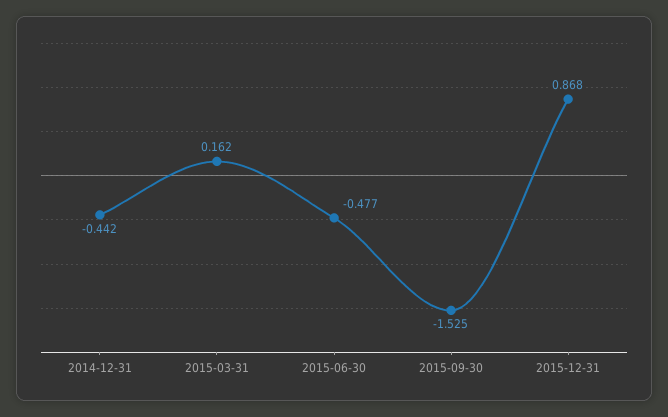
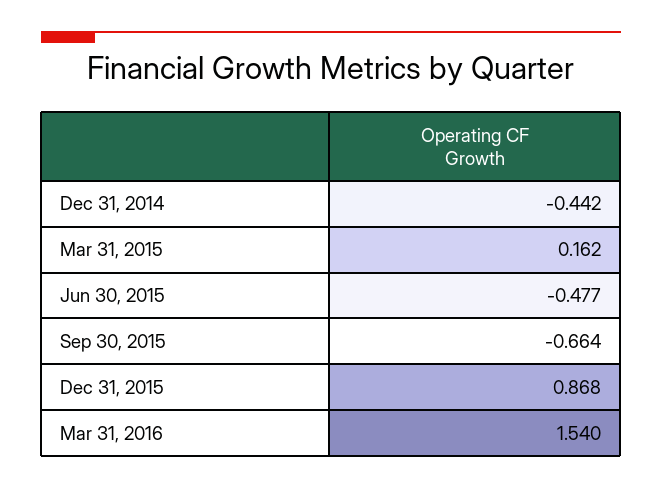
2015-09-30: -1.525 -> -0.664
Mar 31, 2016: none -> 1.54

